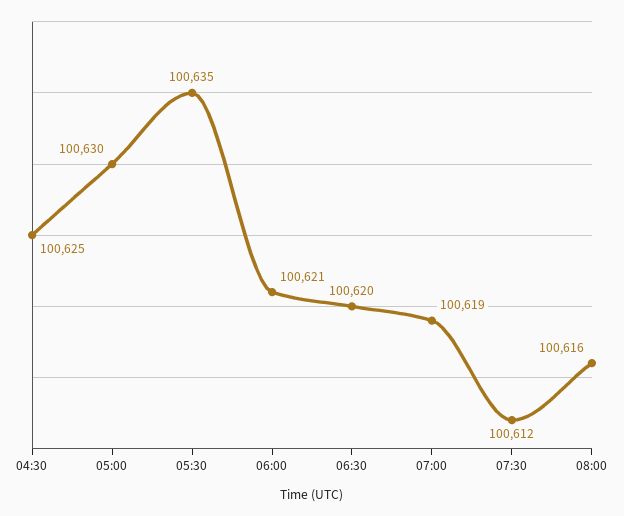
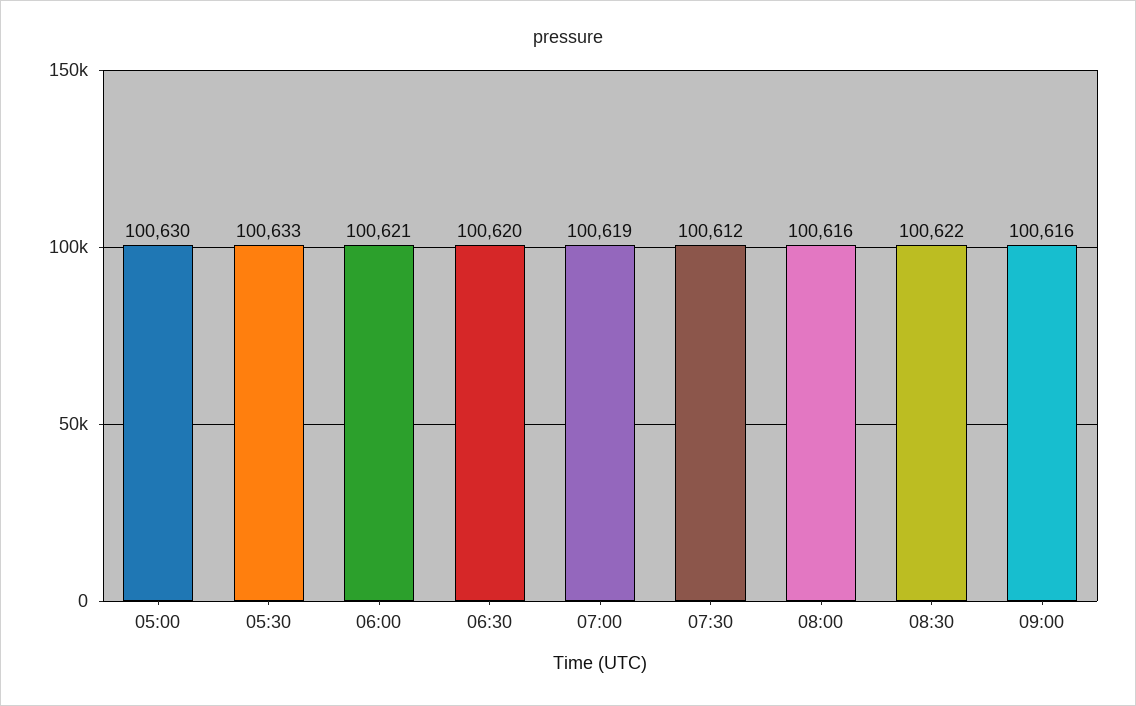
04:30: 100625 -> none
05:30: 100635 -> 100633
08:30: none -> 100622
09:00: none -> 100616

